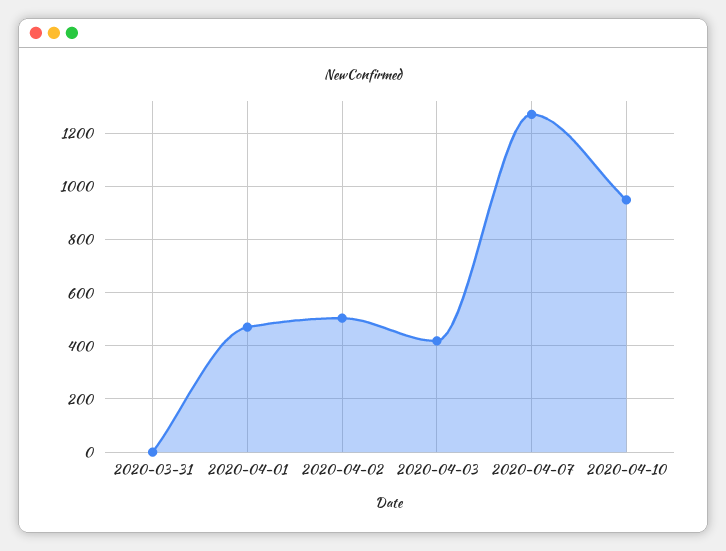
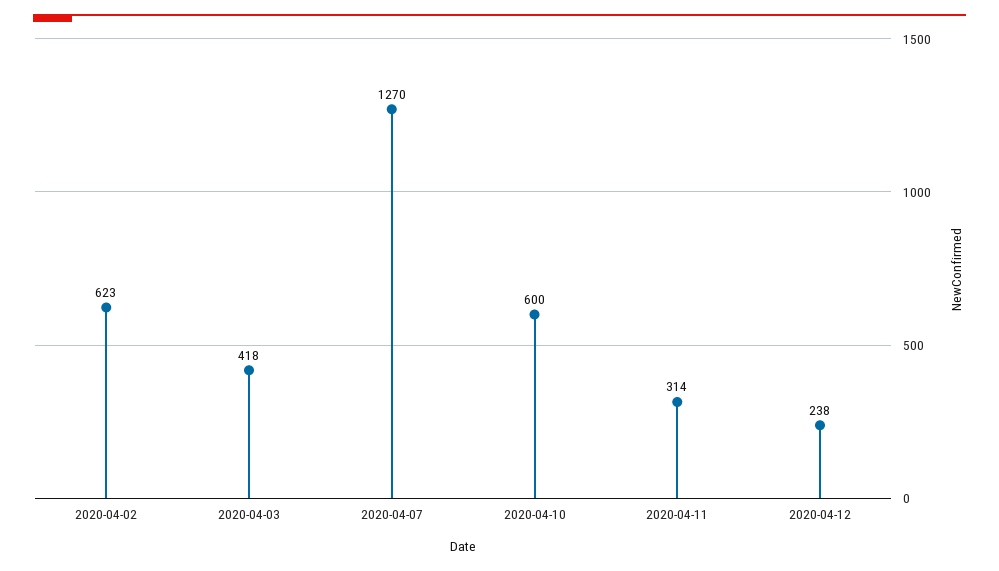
2020-03-31: 0 -> none
2020-04-01: 475 -> none
2020-04-02: 500 -> 623
2020-04-10: 950 -> 600
2020-04-11: none -> 314
2020-04-12: none -> 238

